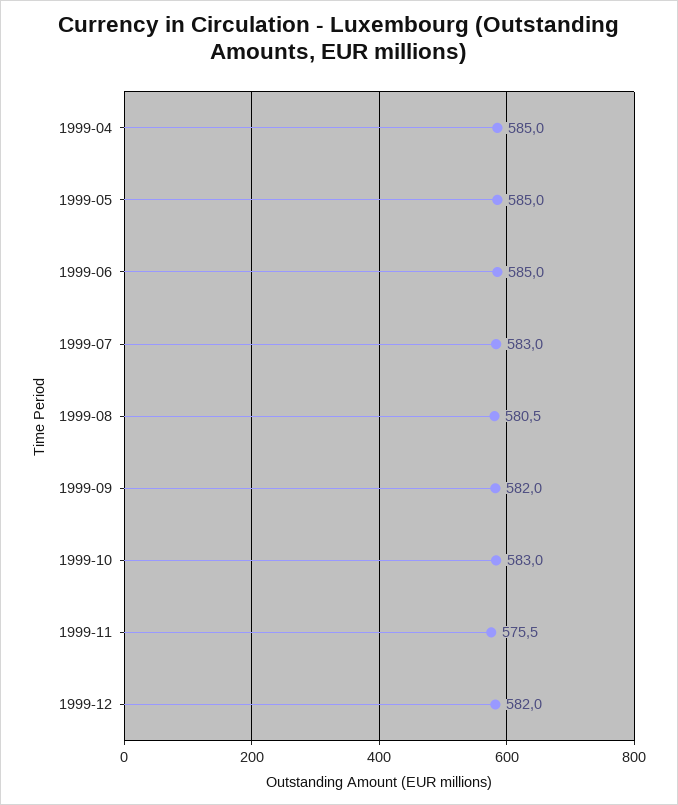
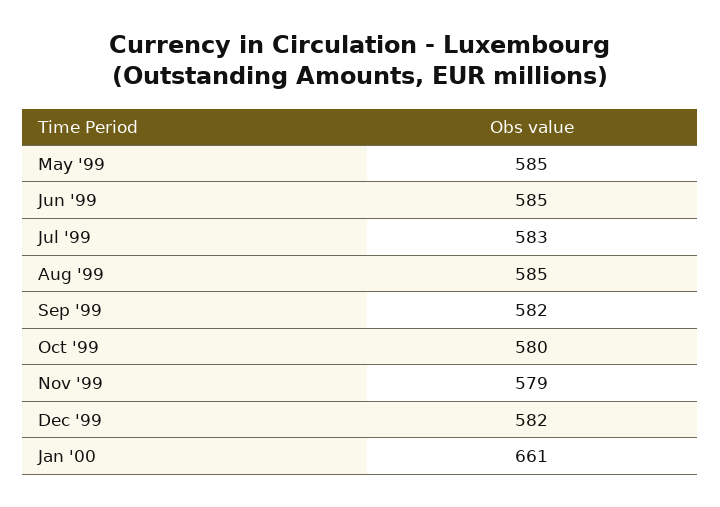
1999-04: 585 -> none
1999-08: 580.5 -> 585
1999-10: 583 -> 580
1999-11: 575.5 -> 579
Jan '00: none -> 661

